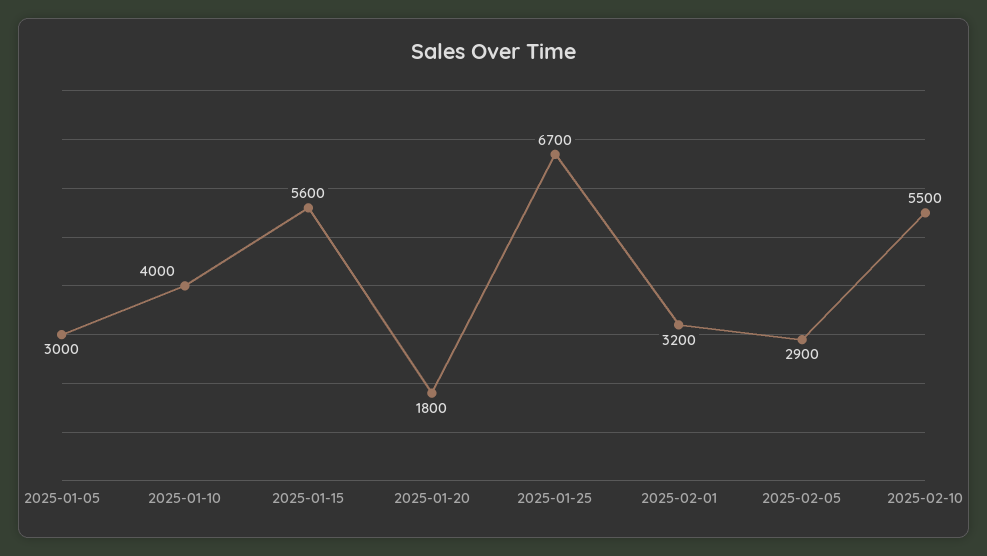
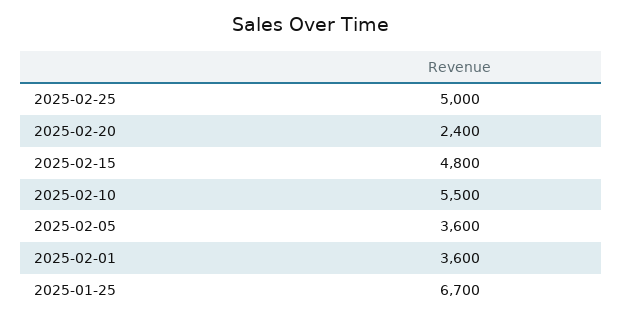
2025-01-05: 3000 -> none
2025-01-10: 4000 -> none
2025-01-15: 5600 -> none
2025-01-20: 1800 -> none
2025-02-01: 3200 -> 3600
2025-02-05: 2900 -> 3600
2025-02-25: none -> 5000
2025-02-20: none -> 2400
2025-02-15: none -> 4800

